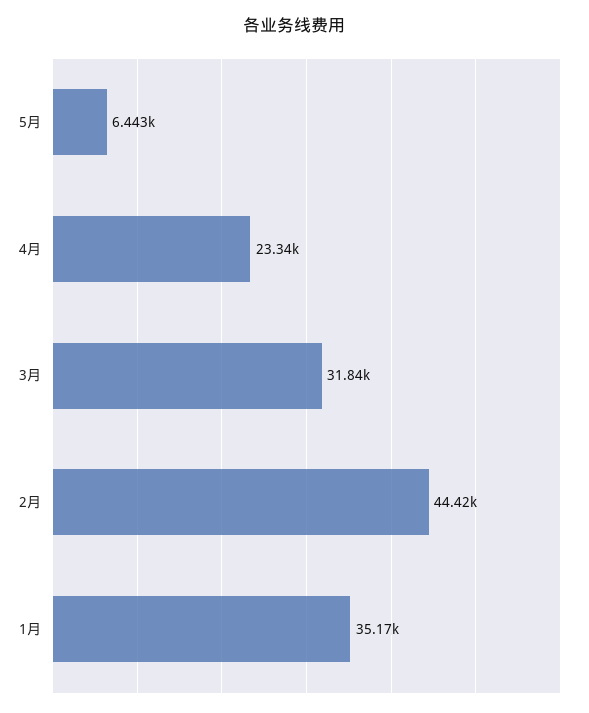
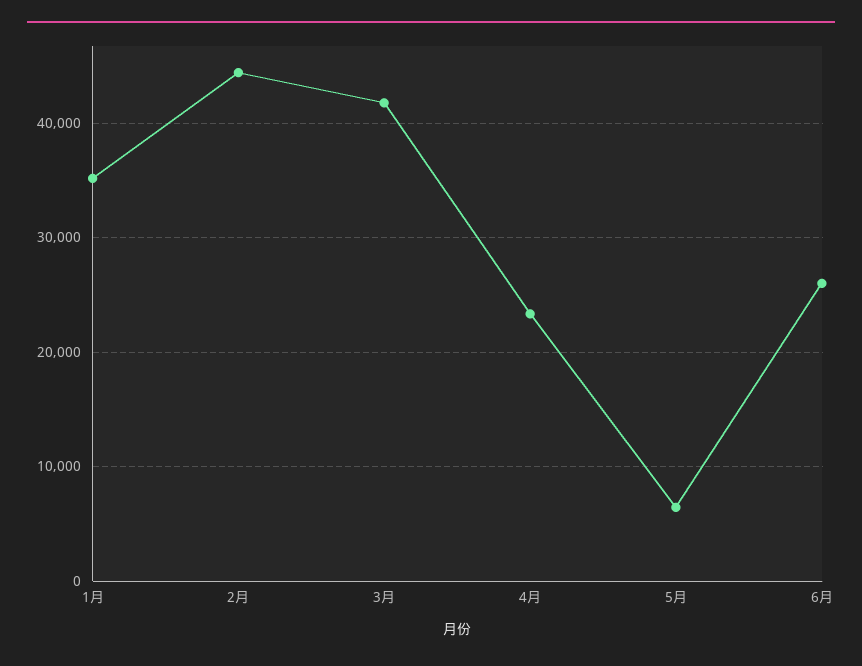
3月: 31840 -> 42000
6月: none -> 26000

